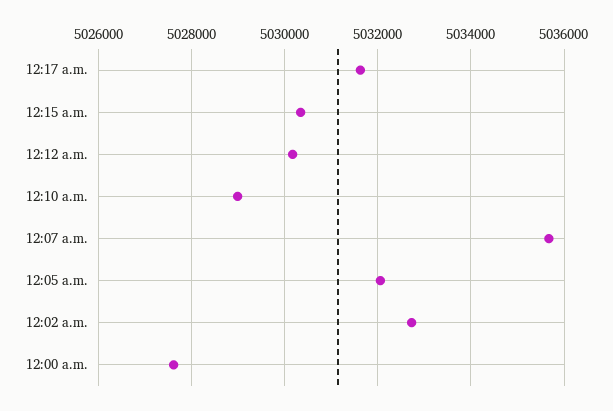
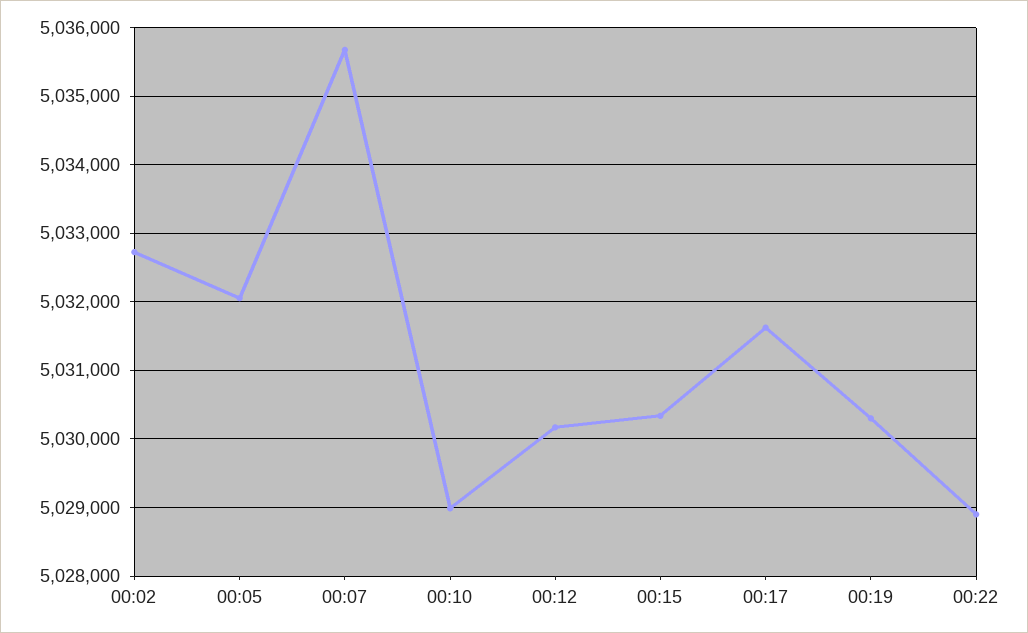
12:00 a.m.: 5027600 -> none
00:19: none -> 5030300
00:22: none -> 5028900

